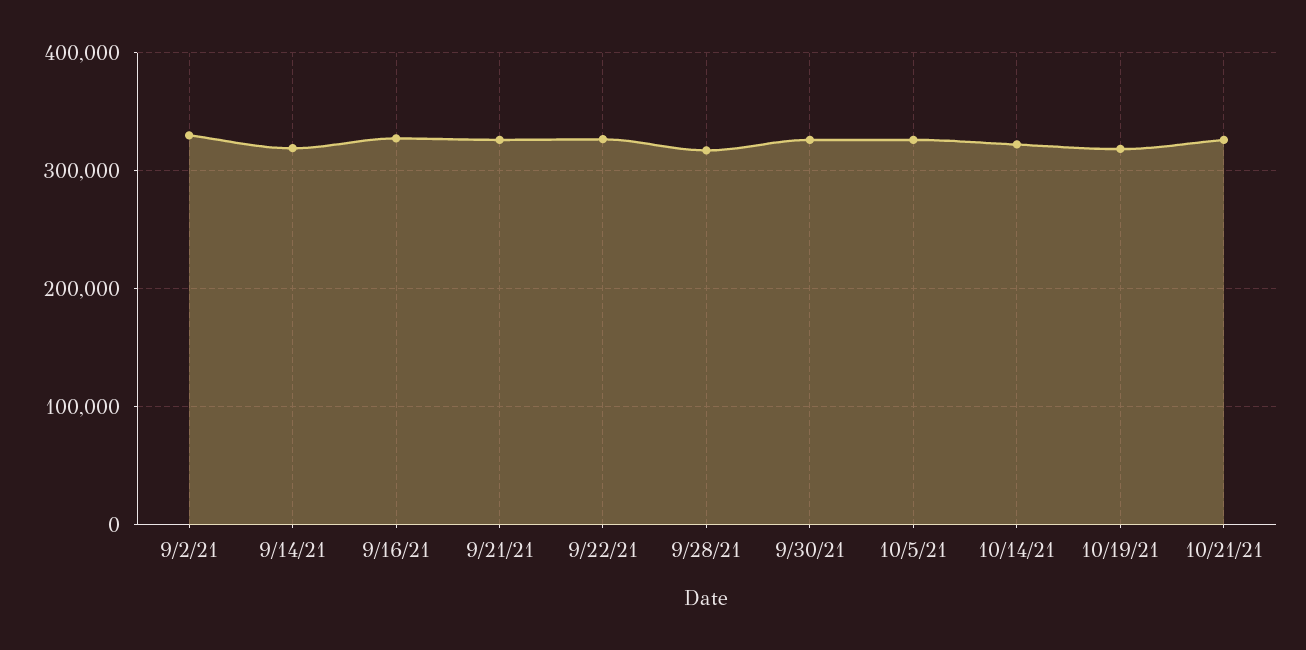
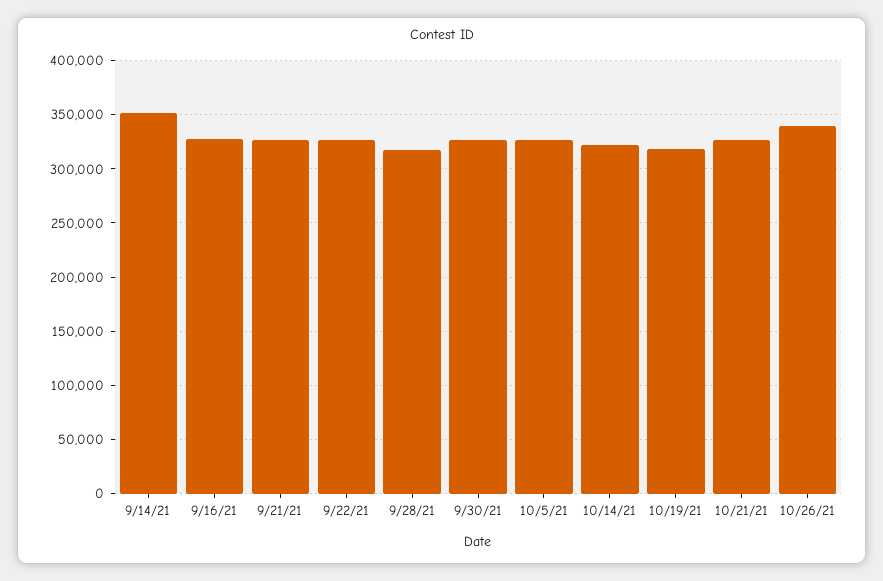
9/2/21: 330000 -> none
9/14/21: 320000 -> 350000
10/26/21: none -> 340000

